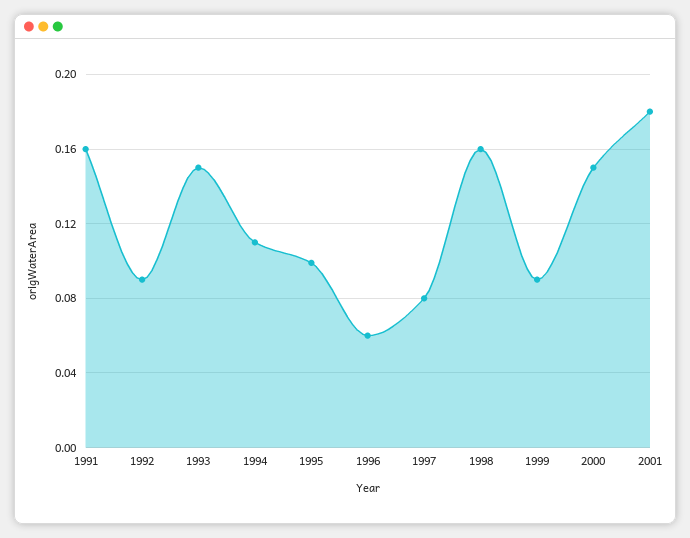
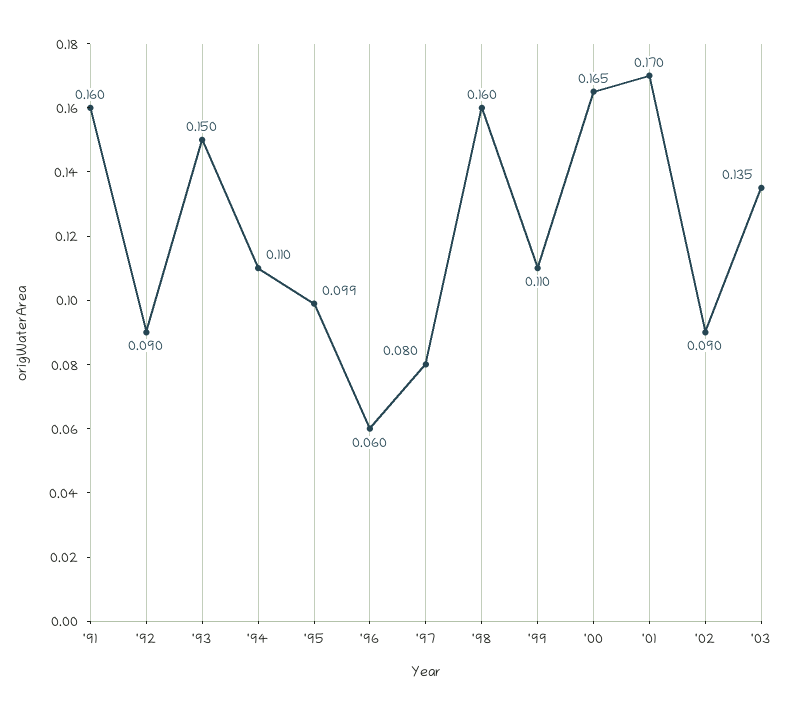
1999: 0.09 -> 0.11
2000: 0.15 -> 0.165
2001: 0.18 -> 0.17
'02: none -> 0.09
'03: none -> 0.135

